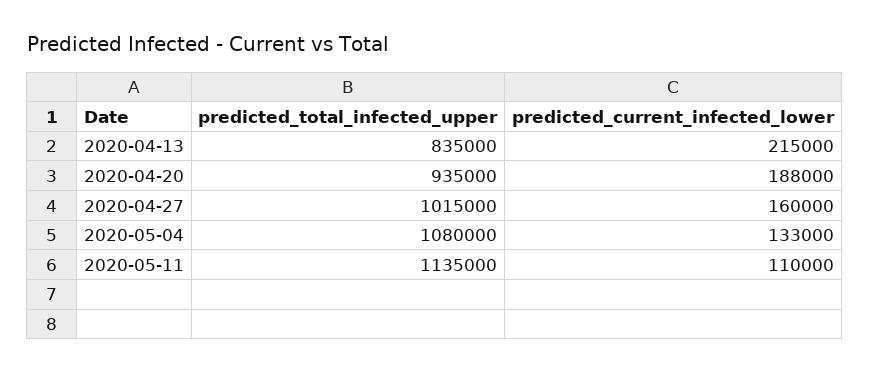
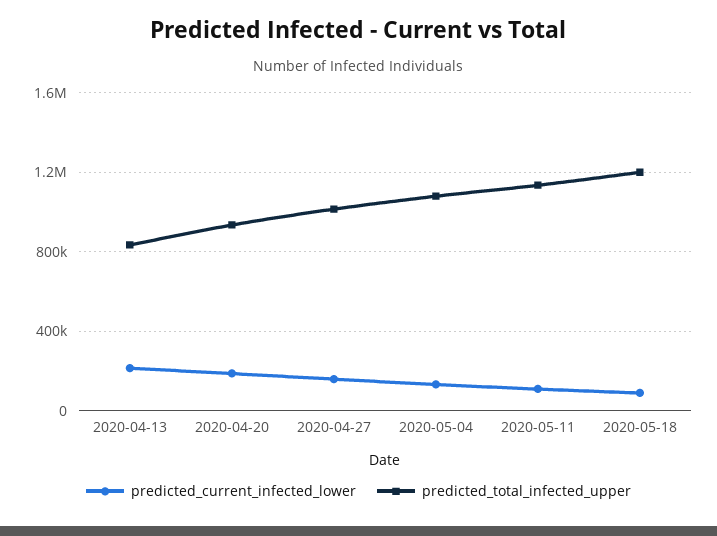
predicted_current_infected_lower, 2020-05-18: none -> 100000
predicted_total_infected_upper, 2020-05-18: none -> 1200000

